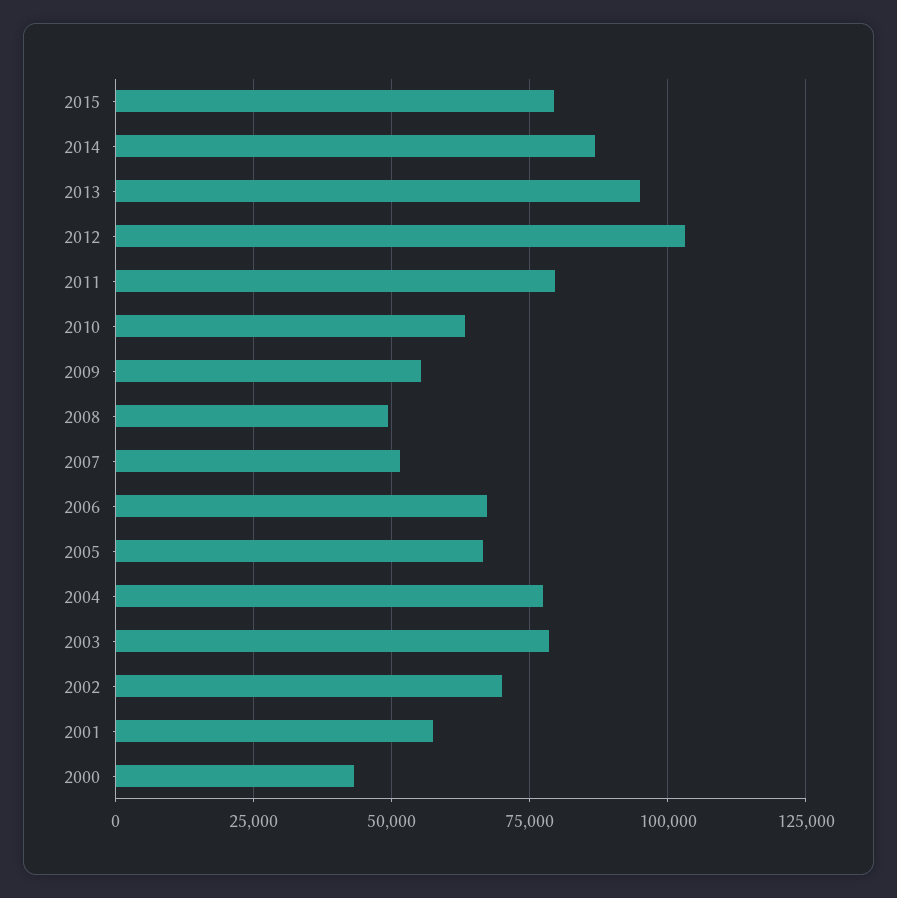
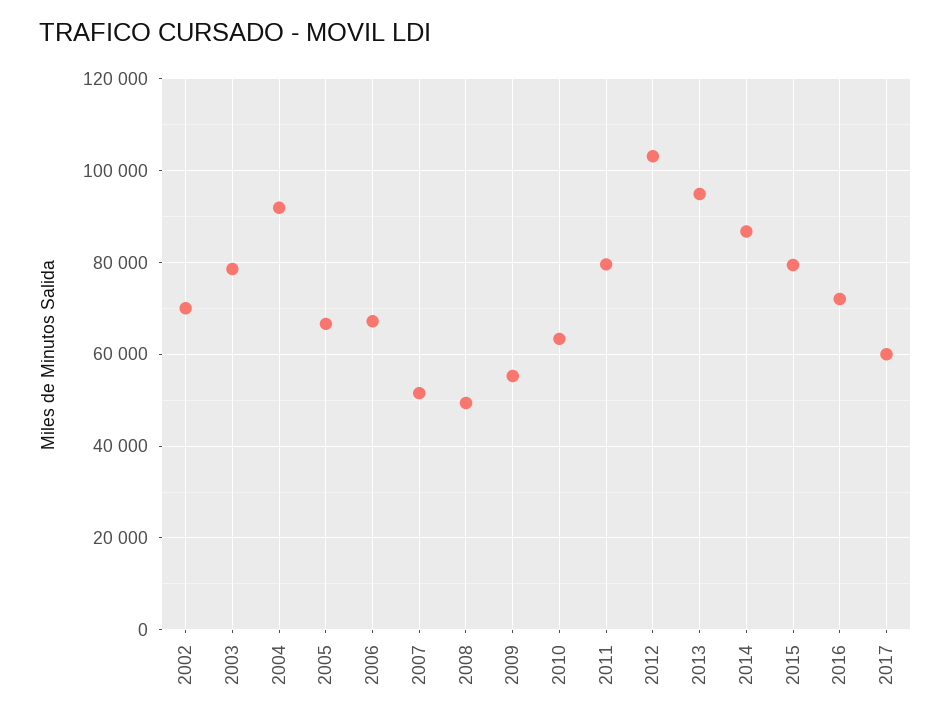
2004: 77500 -> 92000
2001: 57500 -> none
2000: 42500 -> none
2016: none -> 72000
2017: none -> 60000

